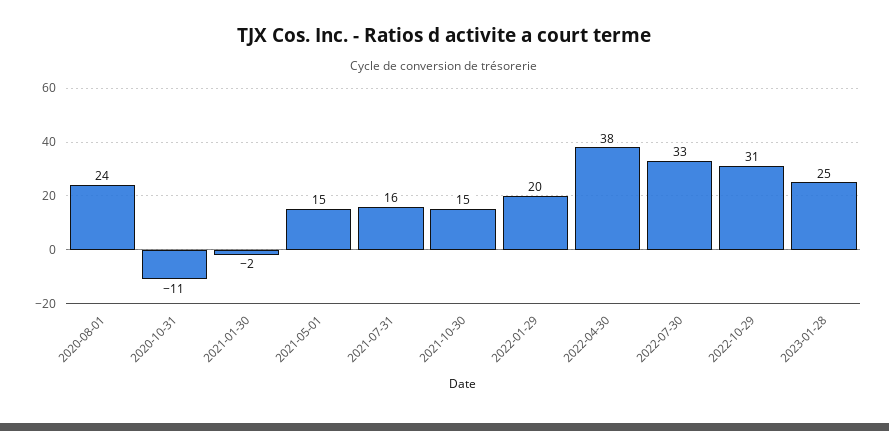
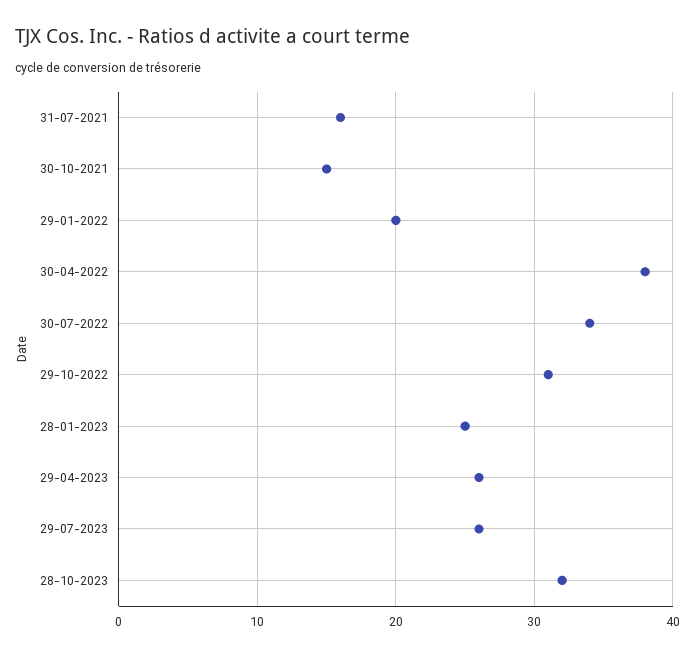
2020-08-01: 24 -> none
2020-10-31: -11 -> none
2021-01-30: -2 -> none
2021-05-01: 15 -> none
2022-07-30: 33 -> 34
29-04-2023: none -> 26
29-07-2023: none -> 26
28-10-2023: none -> 32

